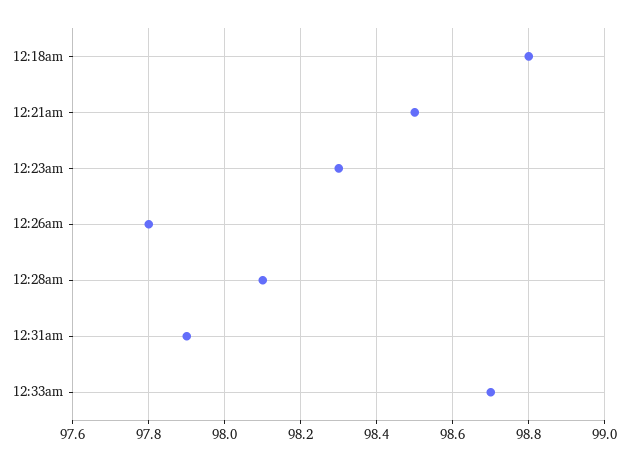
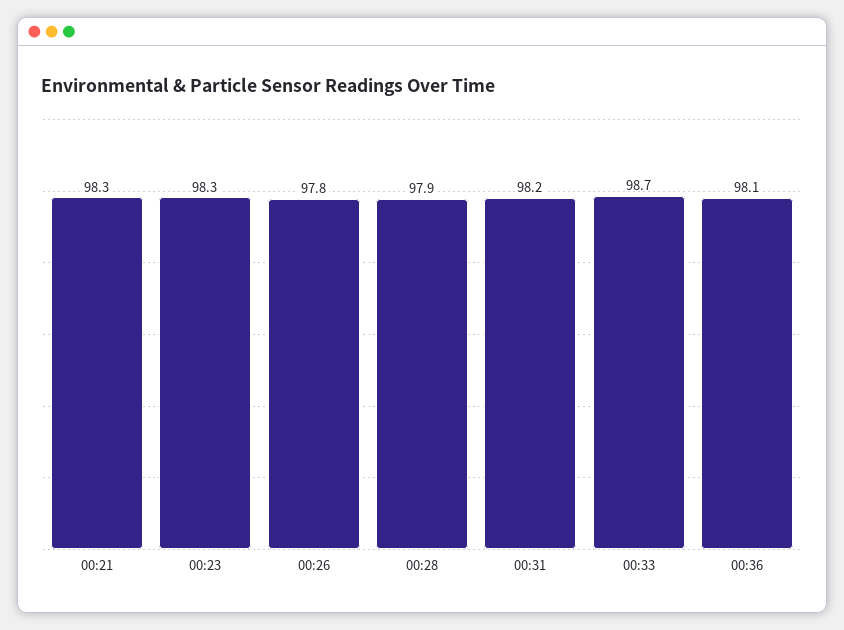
12:18am: 98.8 -> none
12:21am: 98.5 -> 98.3
12:28am: 98.1 -> 97.9
12:31am: 97.9 -> 98.2
00:36: none -> 98.1

